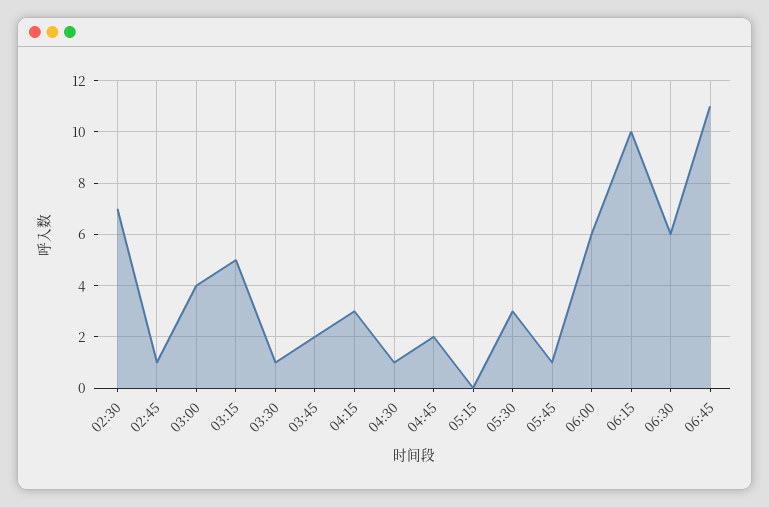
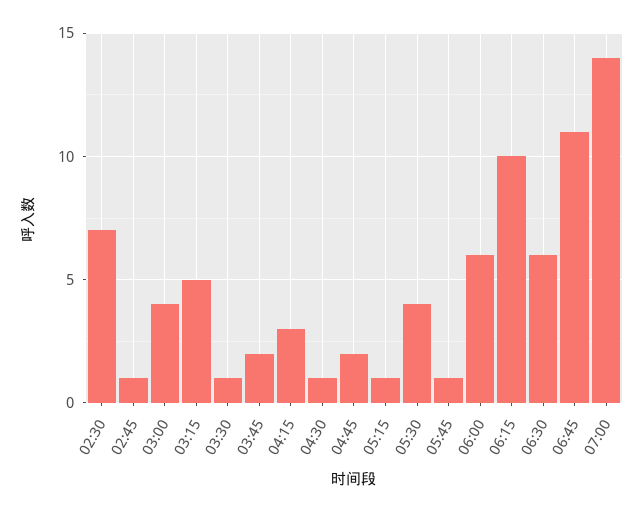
05:15: 0 -> 1
05:30: 3 -> 4
07:00: none -> 14

